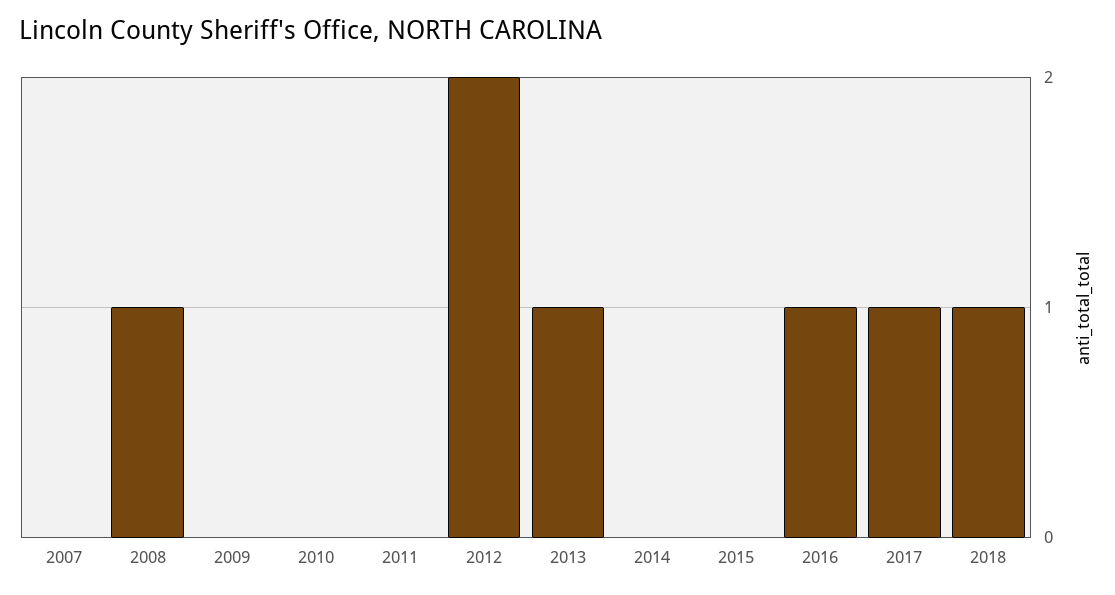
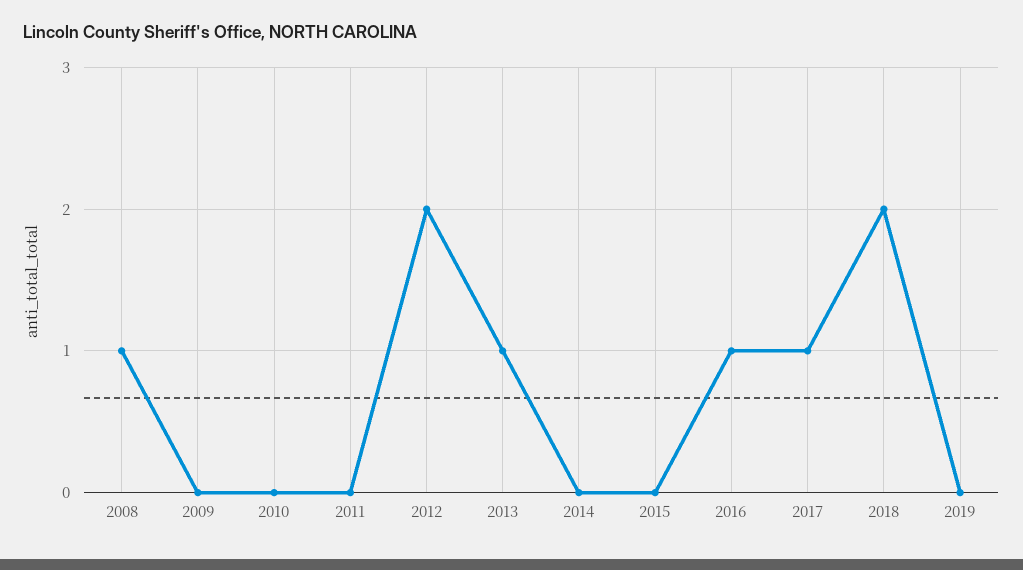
2007: 0 -> none
2018: 1 -> 2
2019: none -> 0

